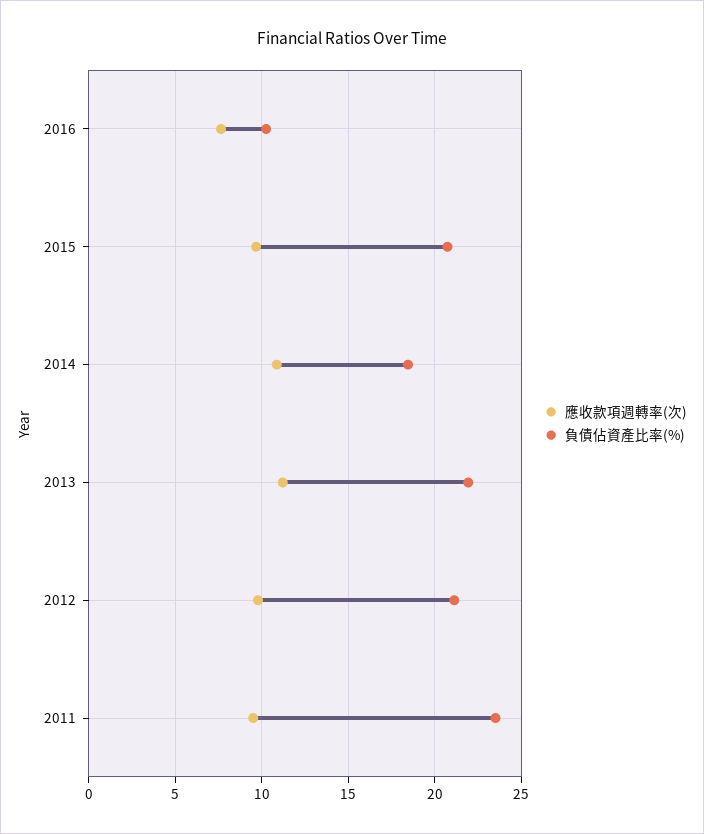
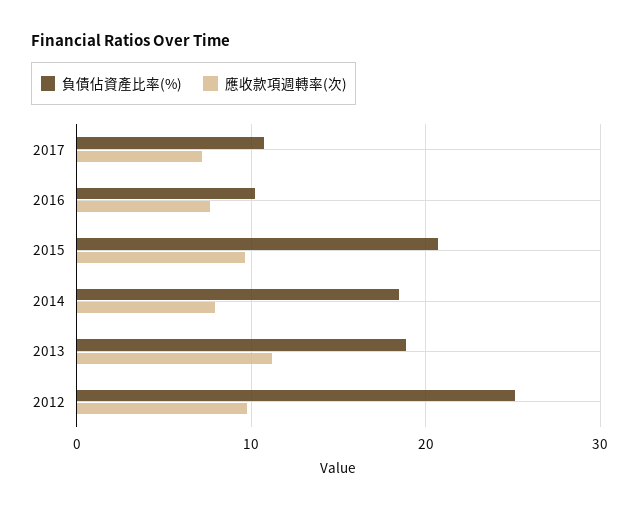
應收款項週轉率(次), 2014: 11 -> 8
負債佔資產比率(%), 2013: 22 -> 19
負債佔資產比率(%), 2012: 21 -> 25
應收款項週轉率(次), 2011: 9.5 -> none
負債佔資產比率(%), 2011: 23.5 -> none
負債佔資產比率(%), 2017: none -> 11
應收款項週轉率(次), 2017: none -> 7

